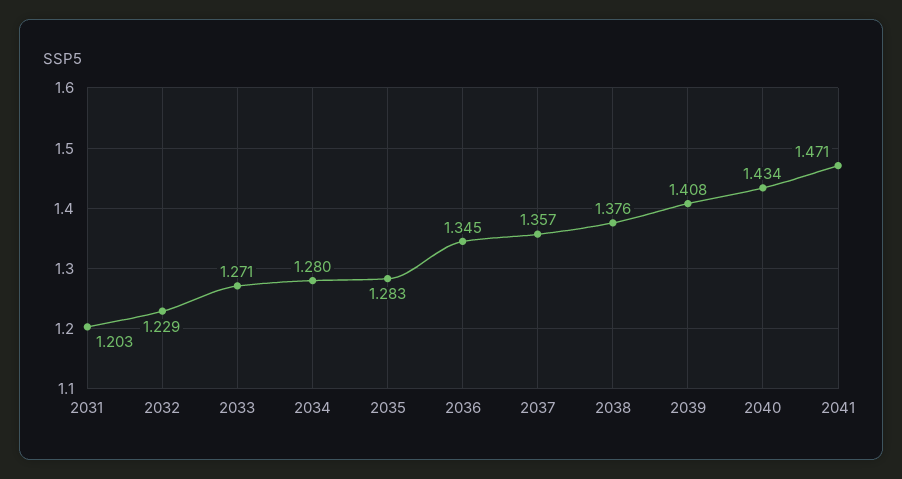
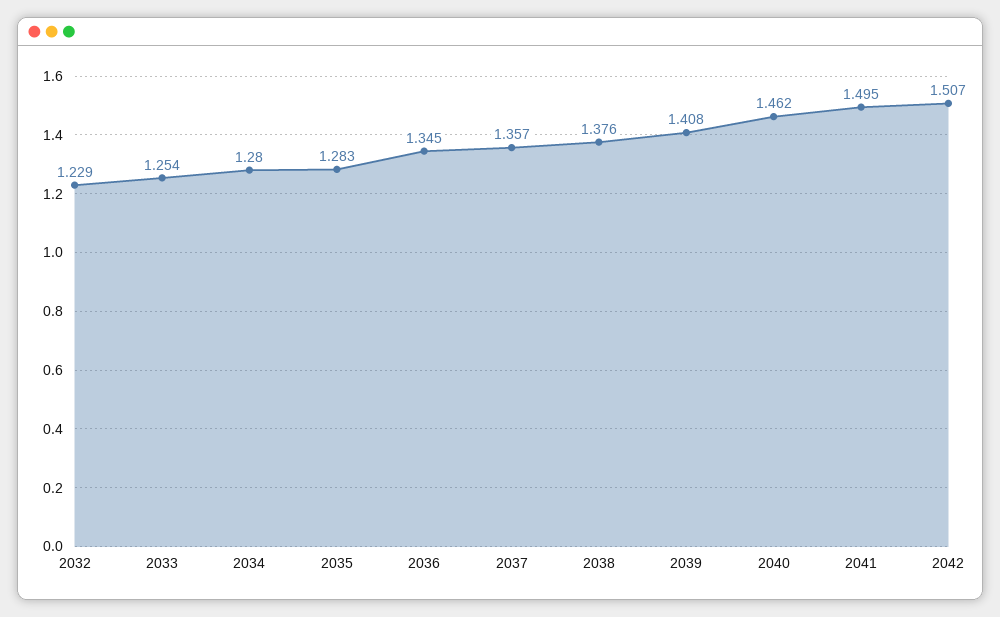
2031: 1.203 -> none
2033: 1.271 -> 1.254
2040: 1.434 -> 1.462
2041: 1.471 -> 1.495
2042: none -> 1.507

